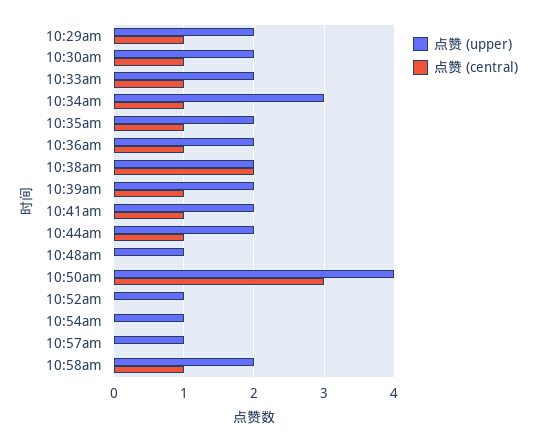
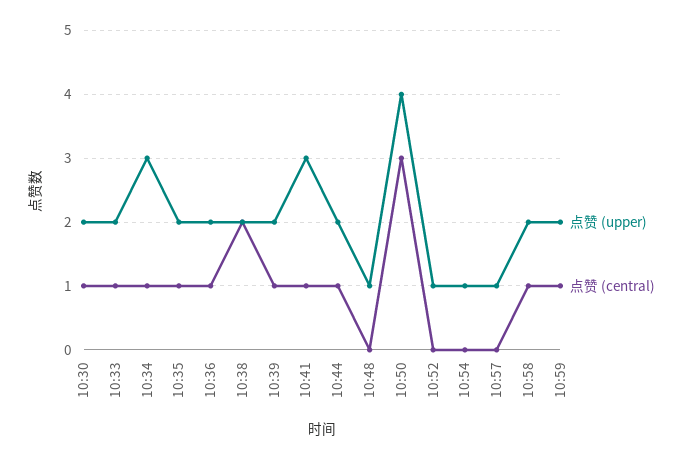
点赞 (upper), 10:29am: 2 -> none
点赞 (central), 10:29am: 1 -> none
点赞 (upper), 10:41am: 2 -> 3
点赞 (upper), 10:59: none -> 2
点赞 (central), 10:59: none -> 1

